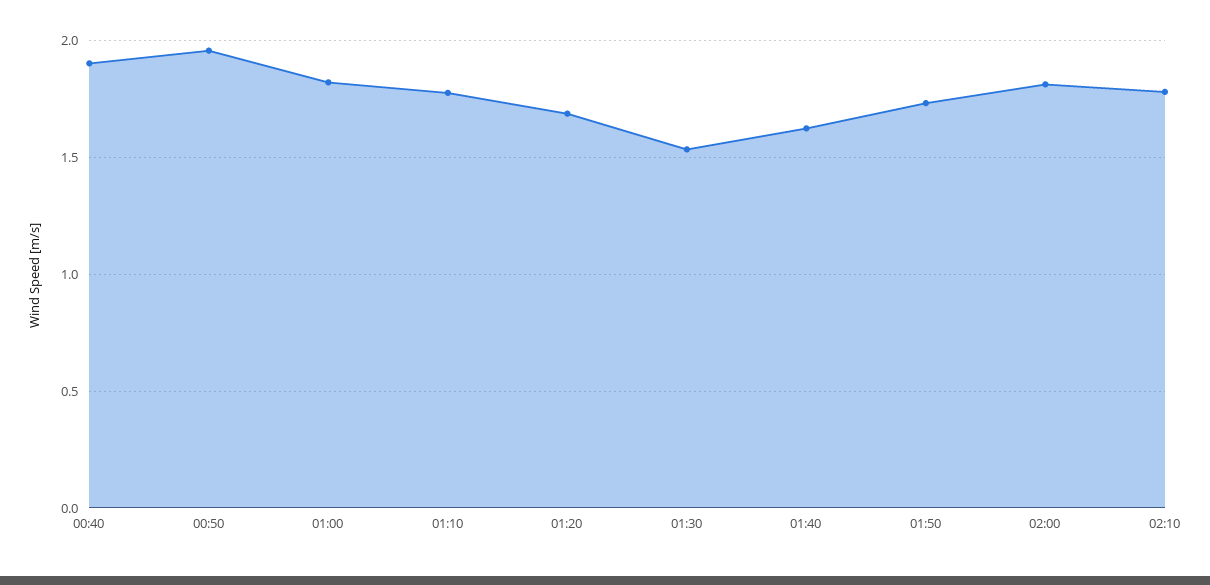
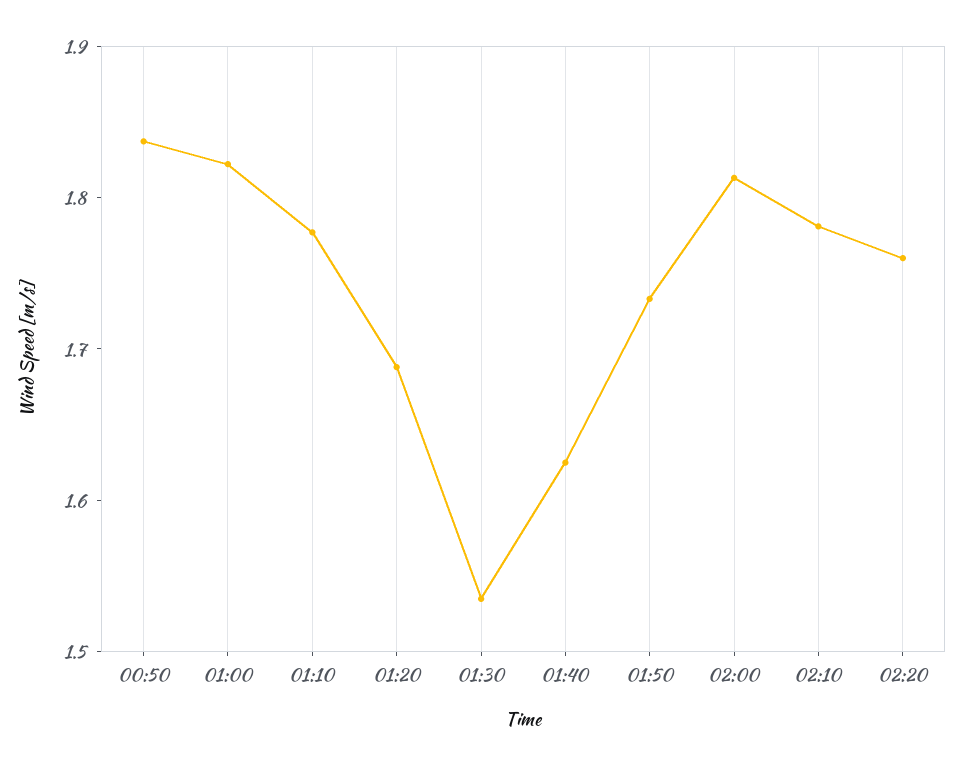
00:40: 1.9 -> none
00:50: 1.95 -> 1.84
02:20: none -> 1.76

